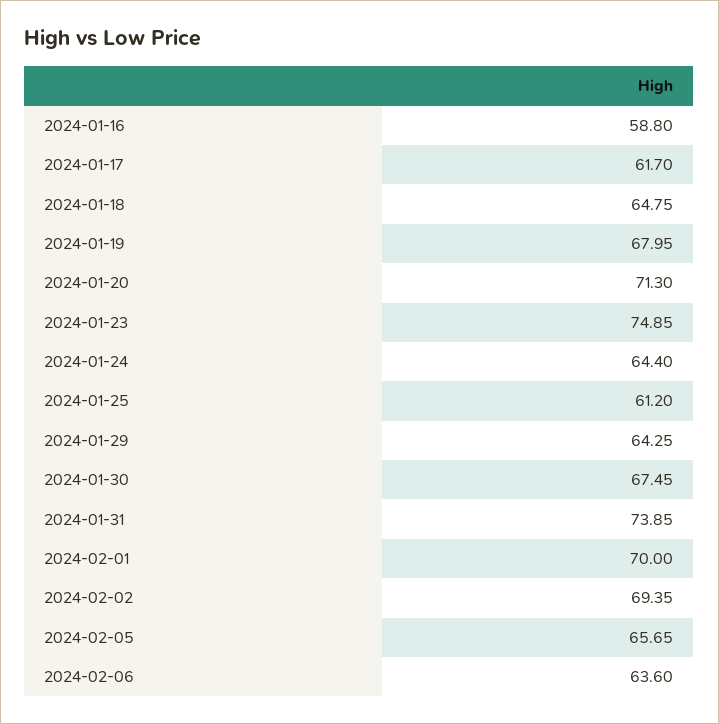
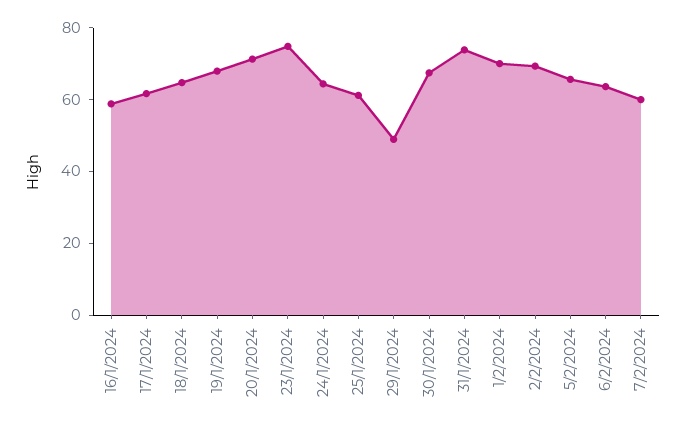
2024-01-29: 64.25 -> 50
7/2/2024: none -> 60

